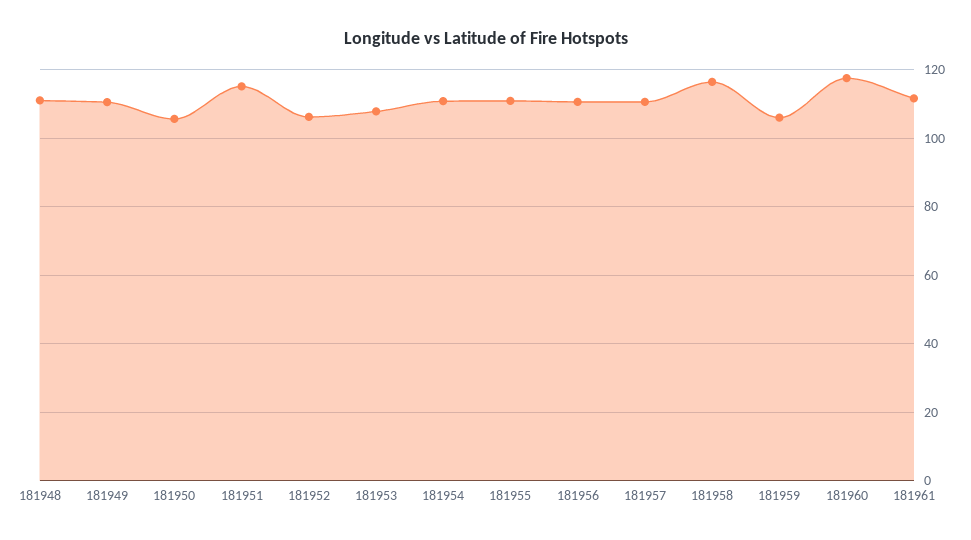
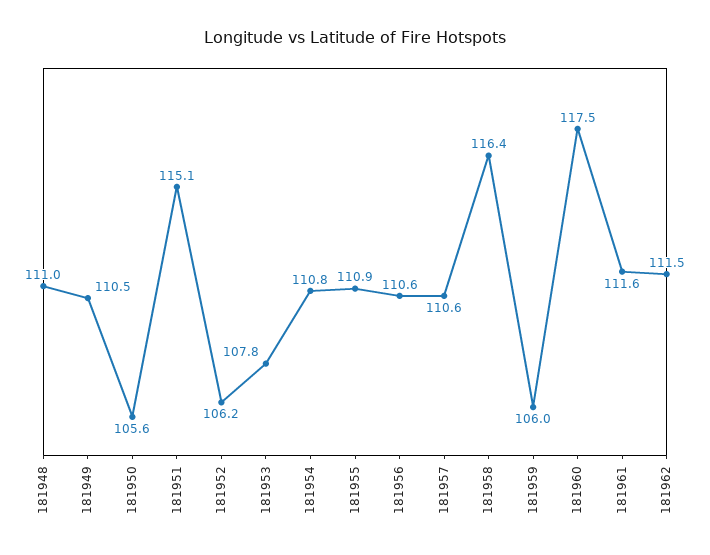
181962: none -> 111.5

